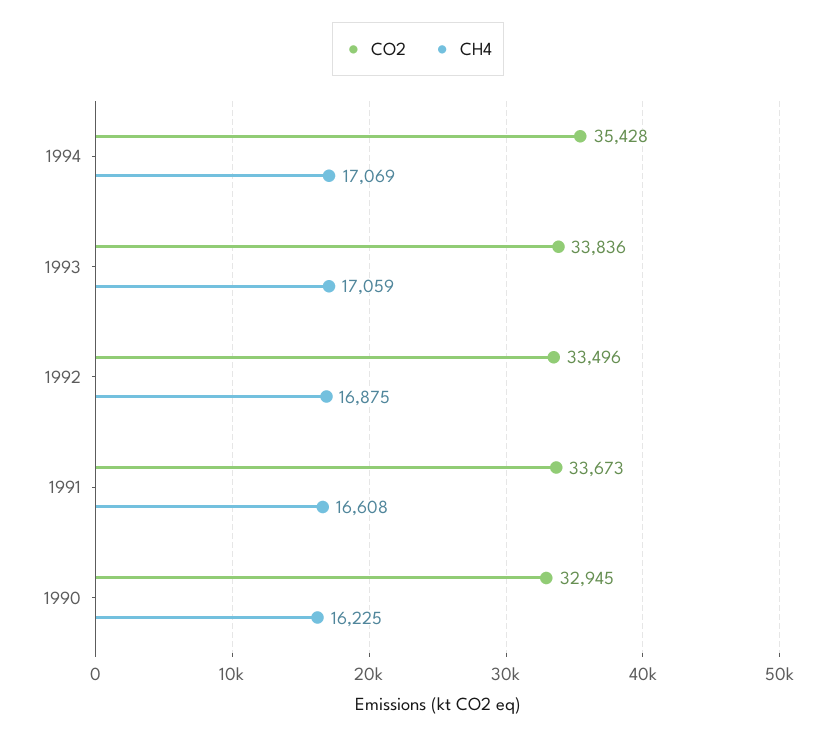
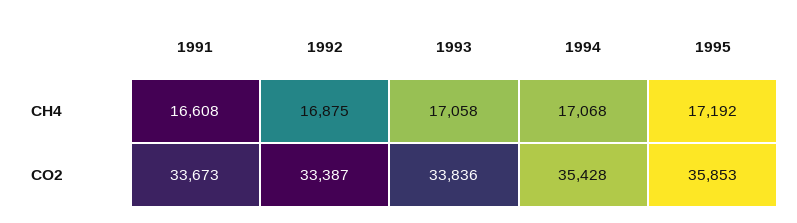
CH4, 1994: 17069 -> 17068
CH4, 1993: 17059 -> 17058
CO2, 1992: 33496 -> 33387
CO2, 1990: 32945 -> none
CH4, 1990: 16225 -> none
CH4, 1995: none -> 17192
CO2, 1995: none -> 35853

